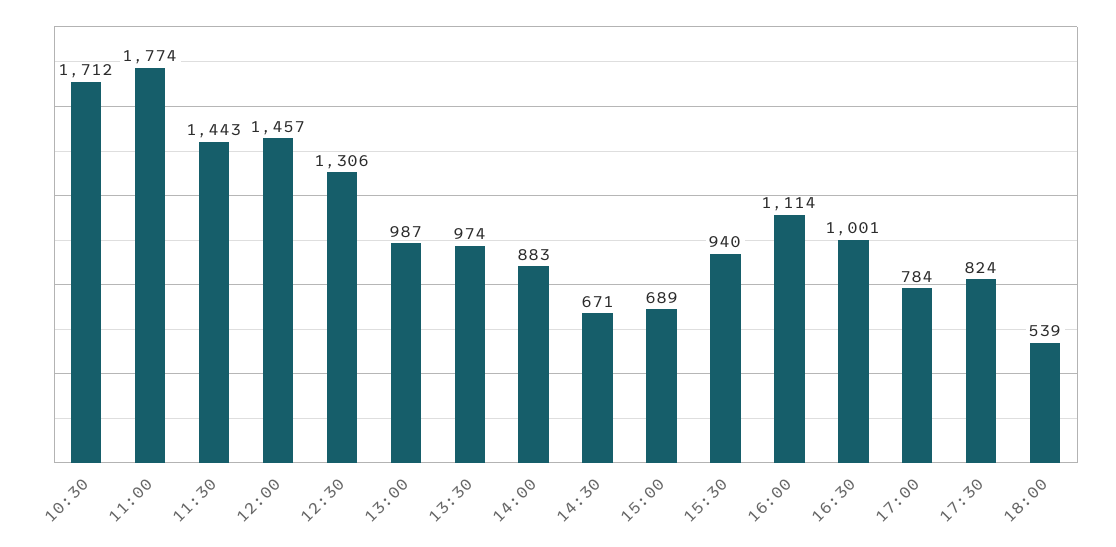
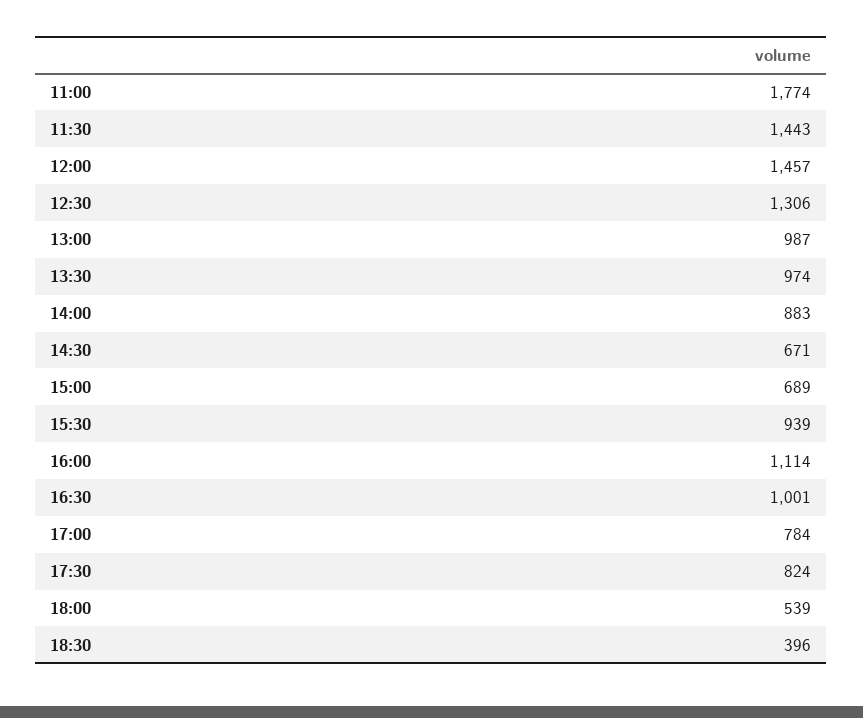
10:30: 1712 -> none
15:30: 940 -> 939
18:30: none -> 396

